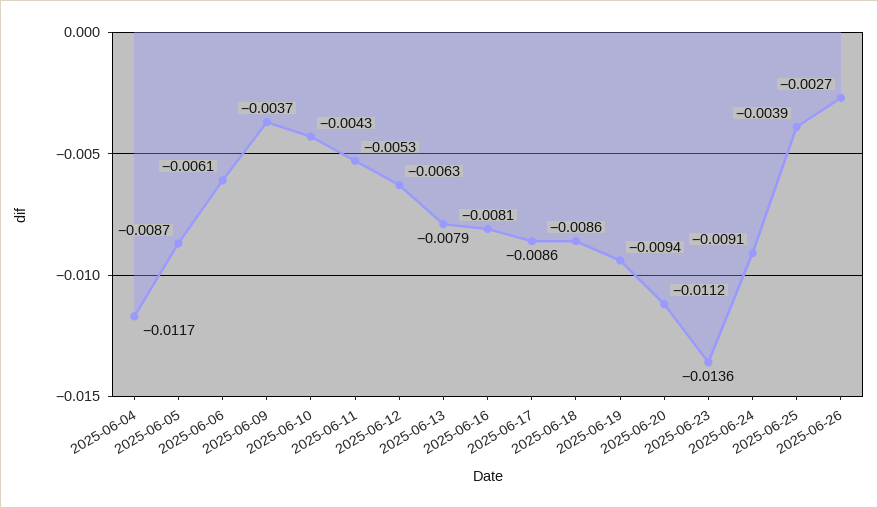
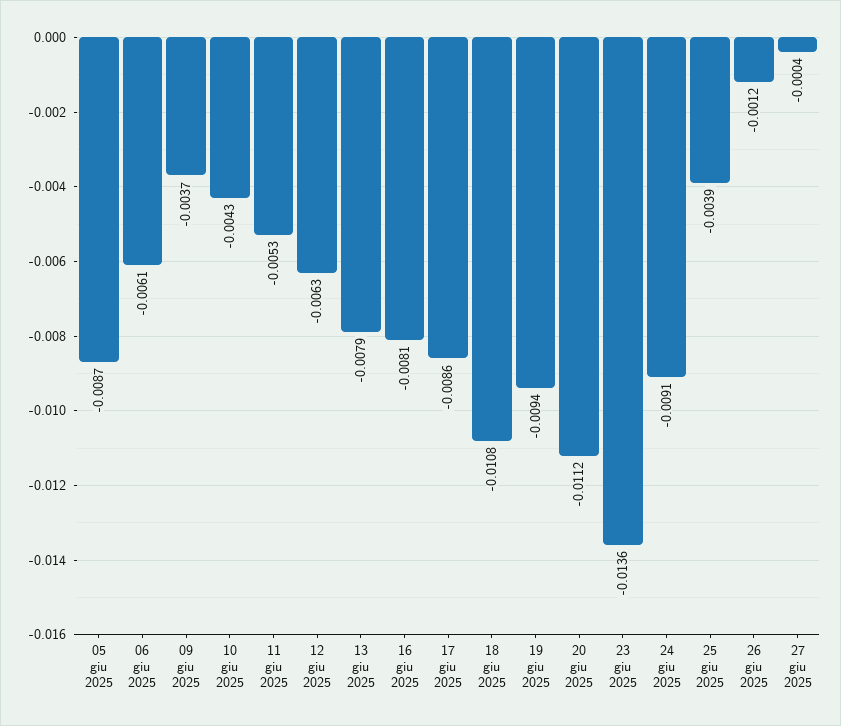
2025-06-04: -0.0117 -> none
2025-06-18: -0.0086 -> -0.0108
2025-06-26: -0.0027 -> -0.0012
27 giu 2025: none -> -0.0004

